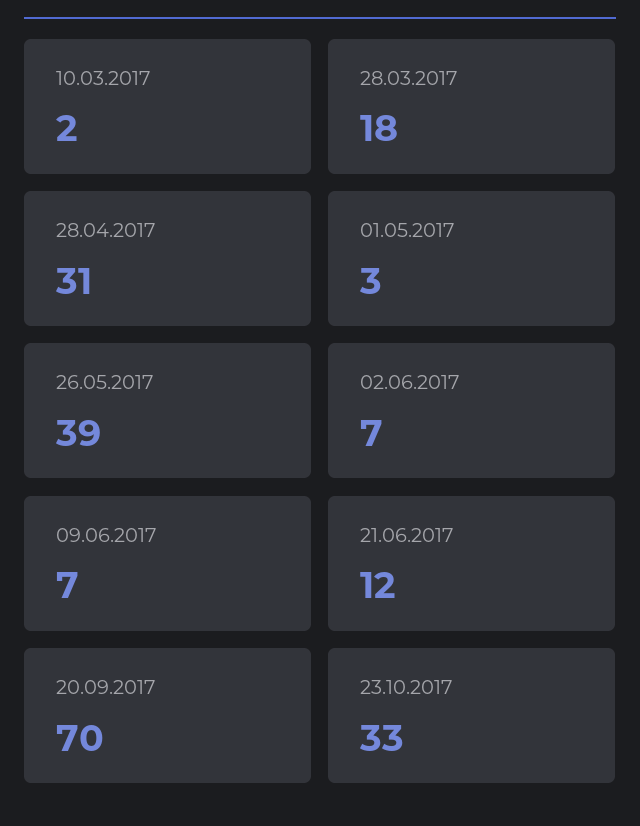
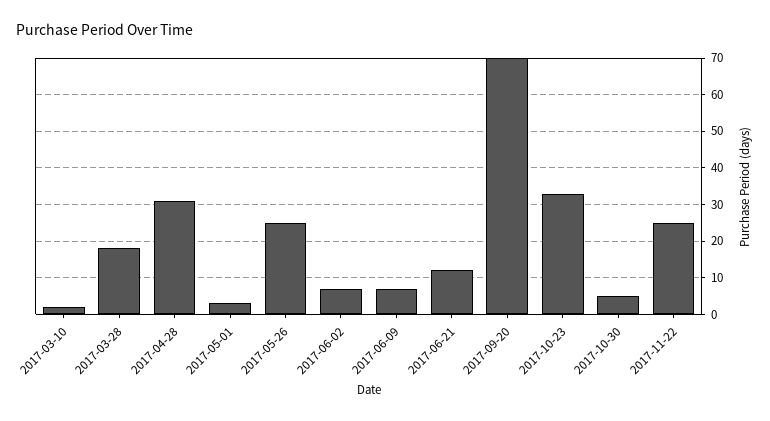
26.05.2017: 39 -> 25
2017-10-30: none -> 5
2017-11-22: none -> 25

